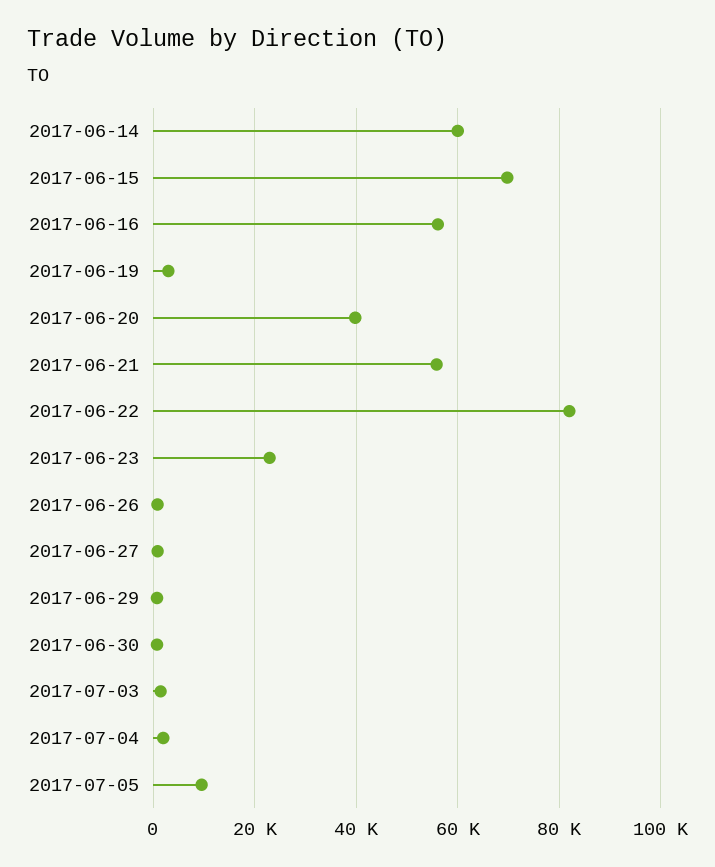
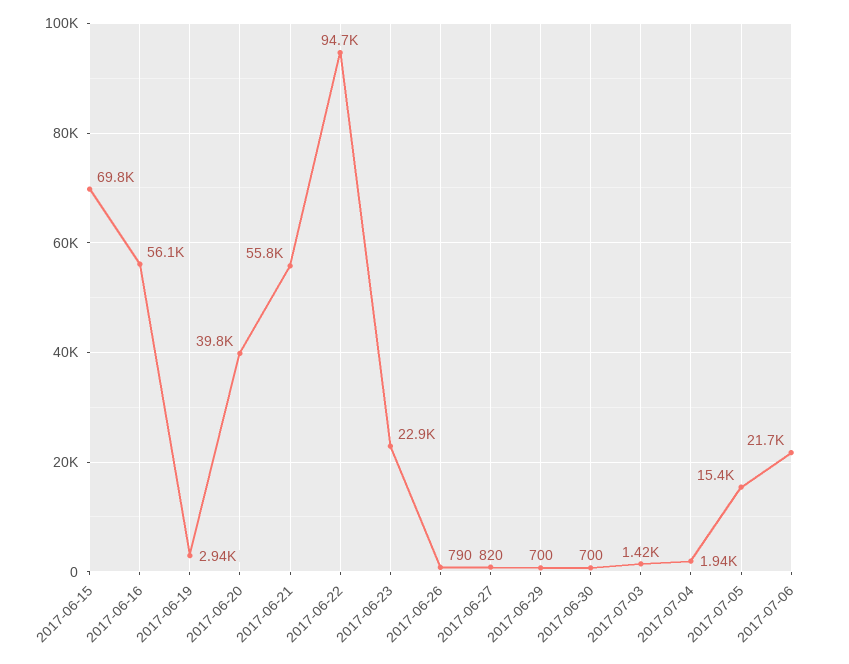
2017-06-14: 60000 -> none
2017-06-22: 82000 -> 94700
2017-07-05: 10000 -> 15400
2017-07-06: none -> 21700

